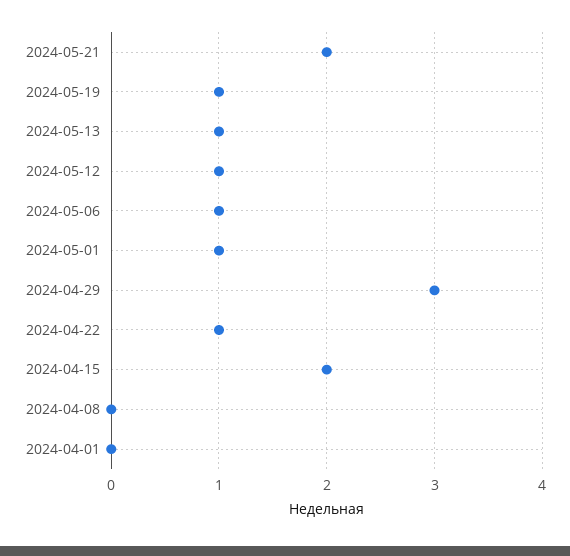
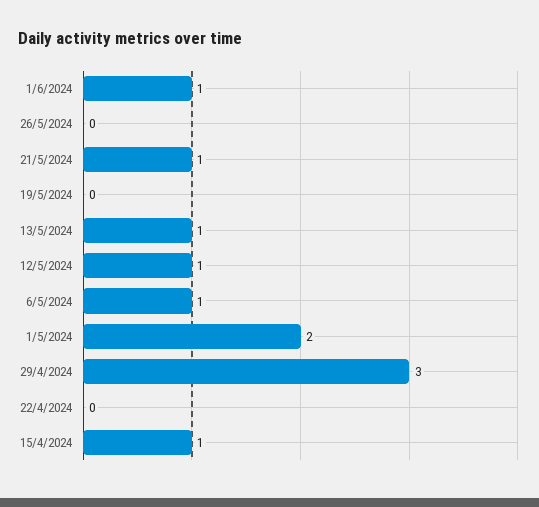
2024-05-21: 2 -> 1
2024-05-19: 1 -> 0
2024-05-01: 1 -> 2
2024-04-22: 1 -> 0
2024-04-15: 2 -> 1
2024-04-08: 0 -> none
2024-04-01: 0 -> none
1/6/2024: none -> 1
26/5/2024: none -> 0

